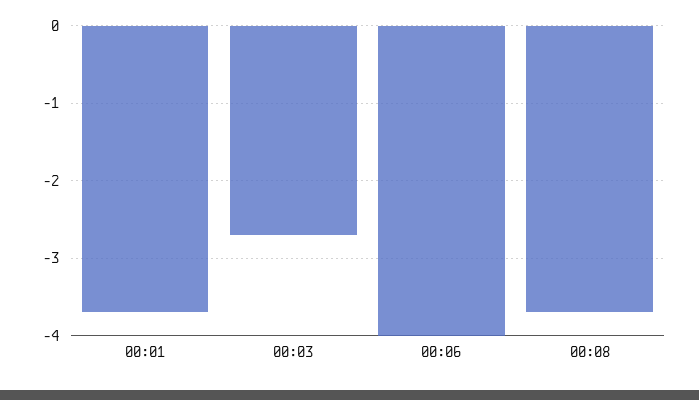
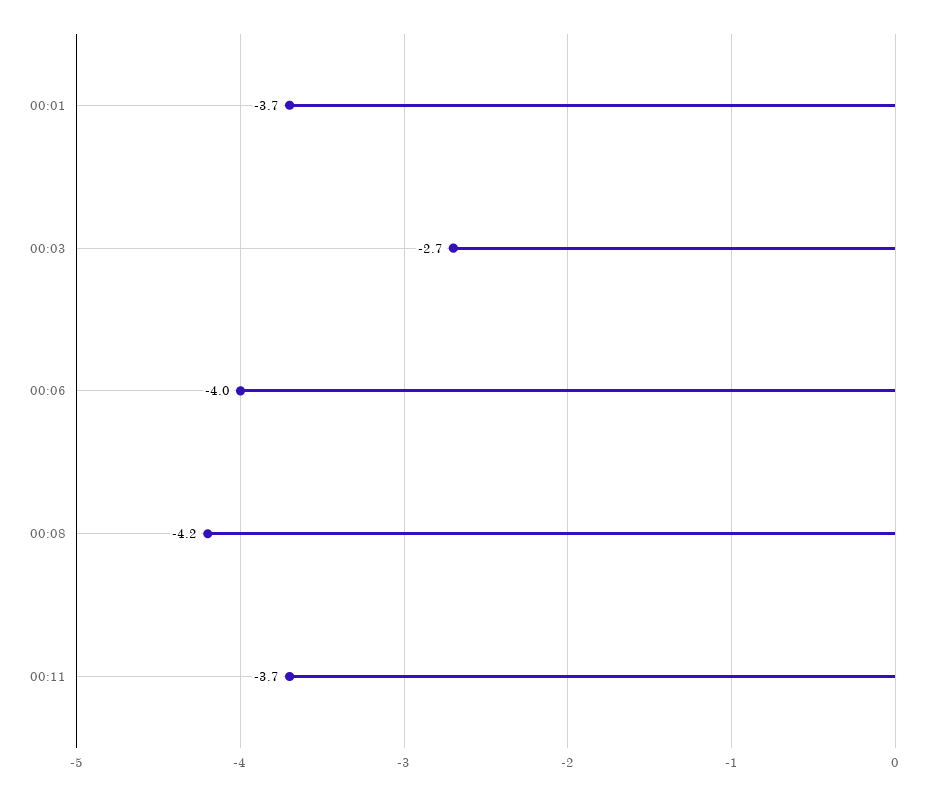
00:08: -3.7 -> -4.2
00:11: none -> -3.7

